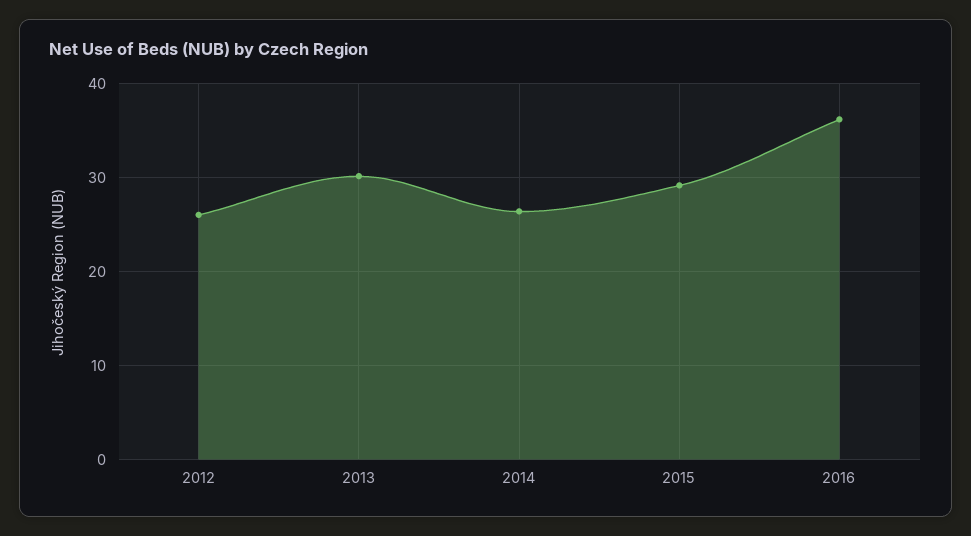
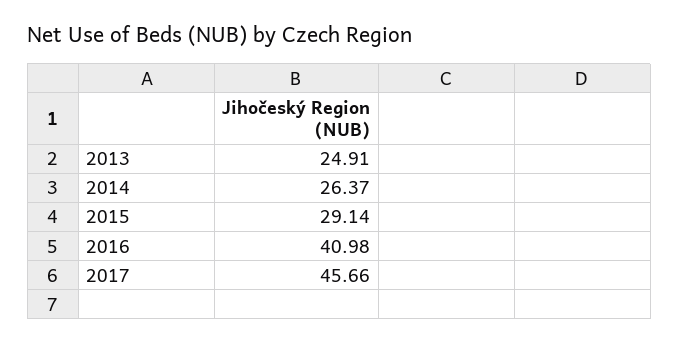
2012: 26 -> none
2013: 30 -> 24.91
2016: 36 -> 40.98
2017: none -> 45.66

